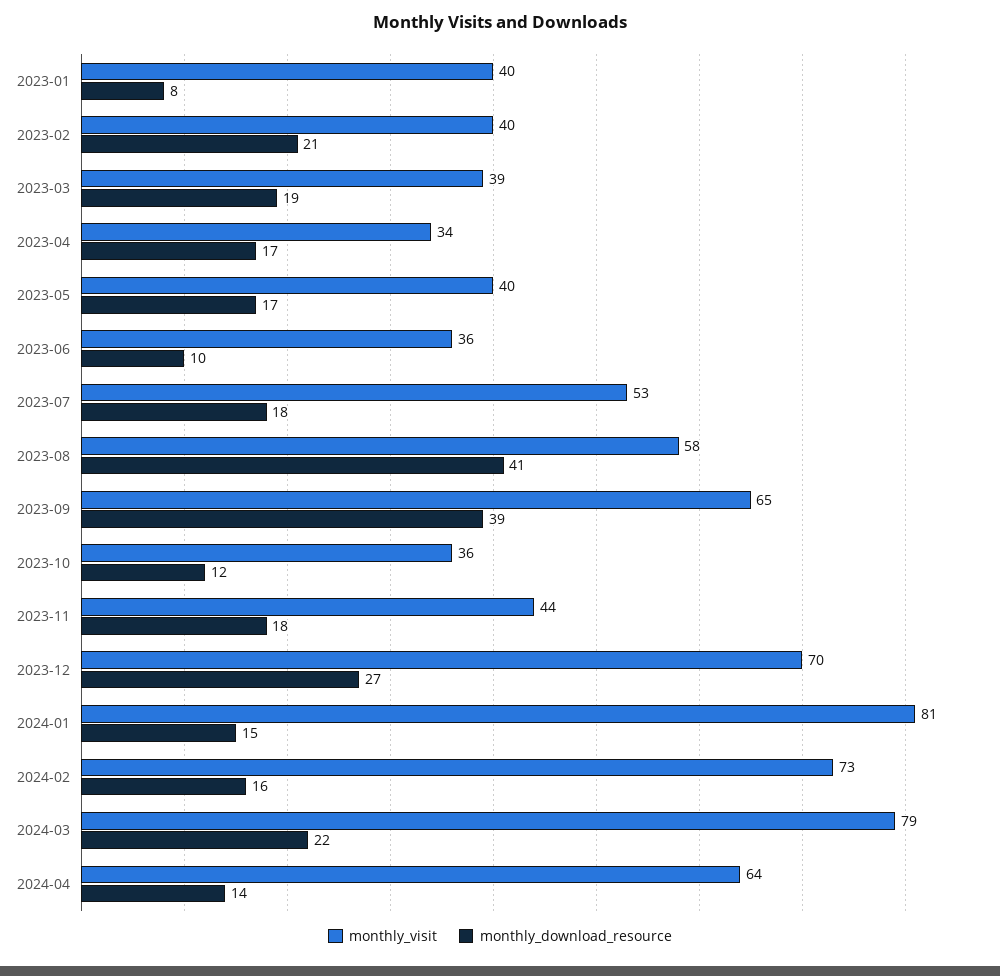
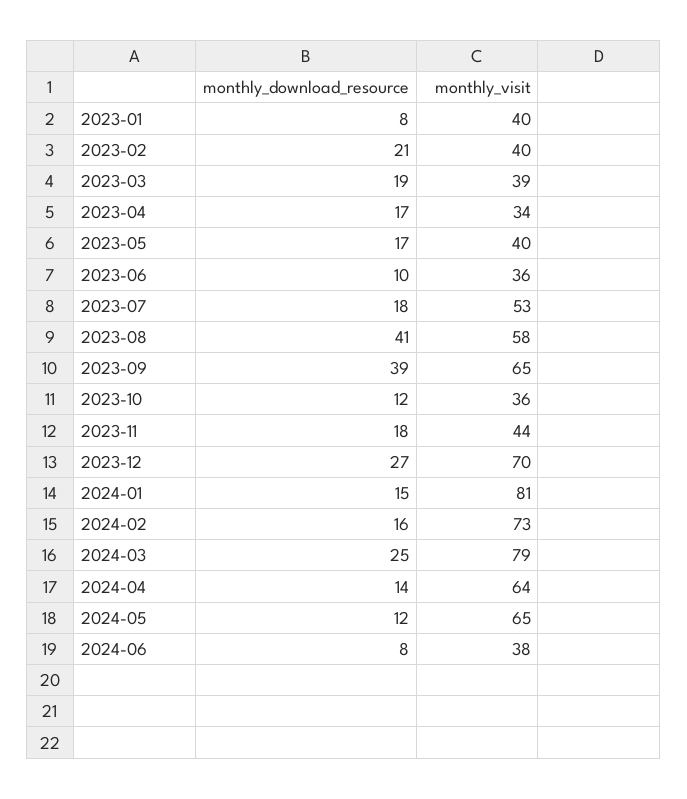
monthly_download_resource, 2024-03: 22 -> 25
monthly_download_resource, 2024-05: none -> 12
monthly_visit, 2024-05: none -> 65
monthly_download_resource, 2024-06: none -> 8
monthly_visit, 2024-06: none -> 38

